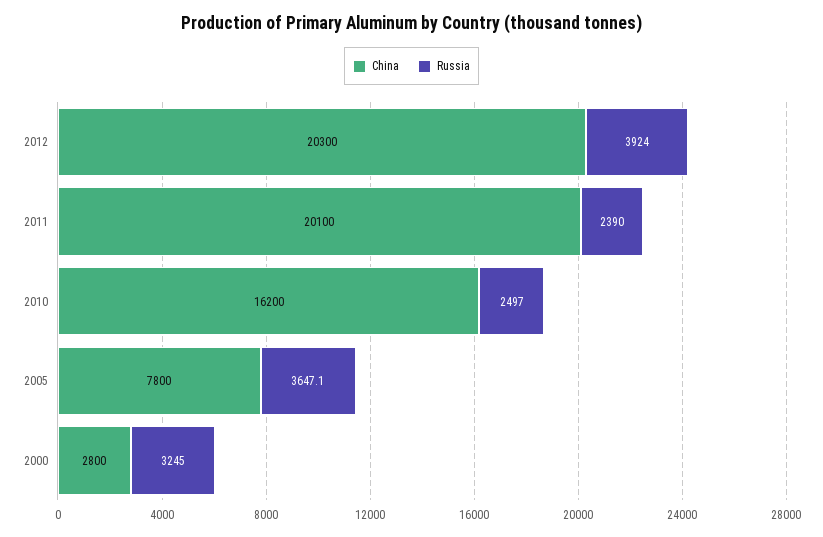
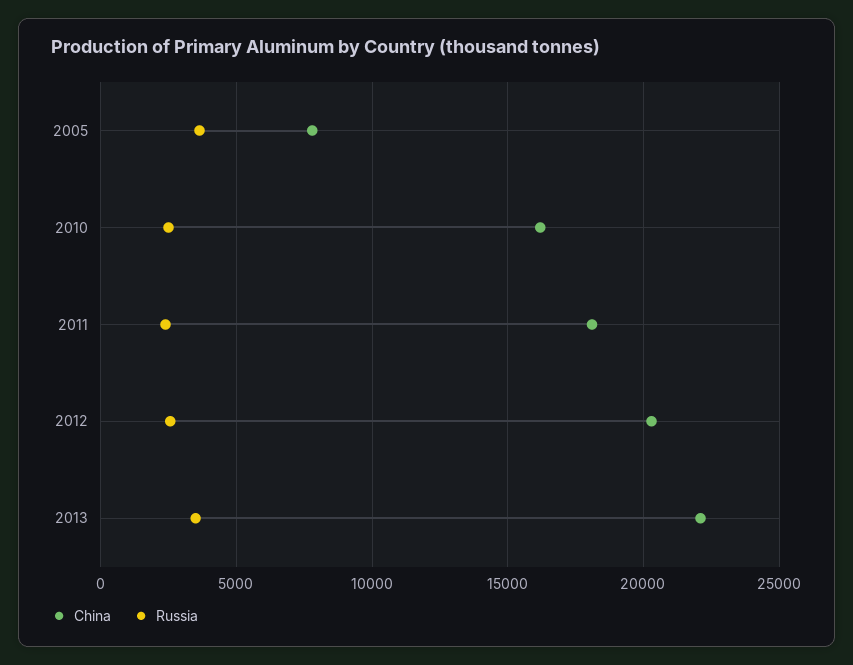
Russia, 2012: 3924 -> 2500
China, 2011: 20100 -> 18000
China, 2000: 2800 -> none
Russia, 2000: 3245 -> none
China, 2013: none -> 22000
Russia, 2013: none -> 3500

